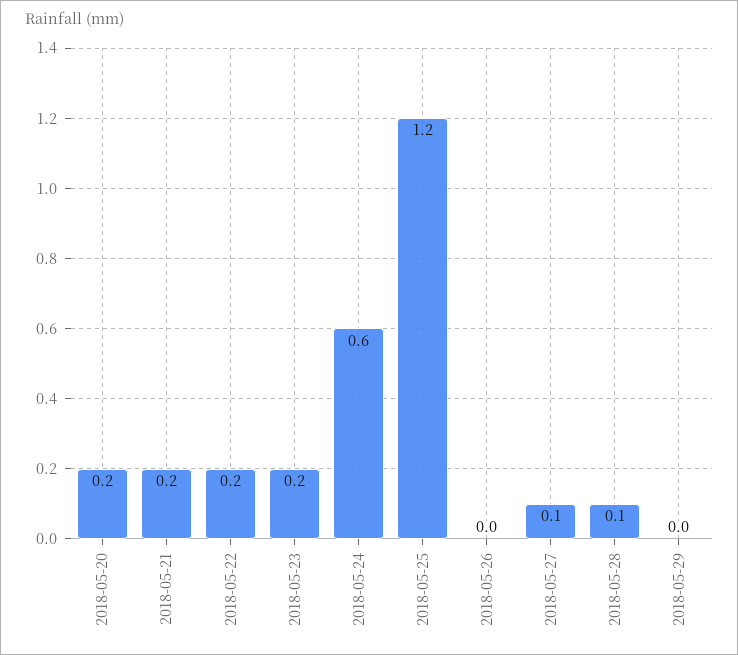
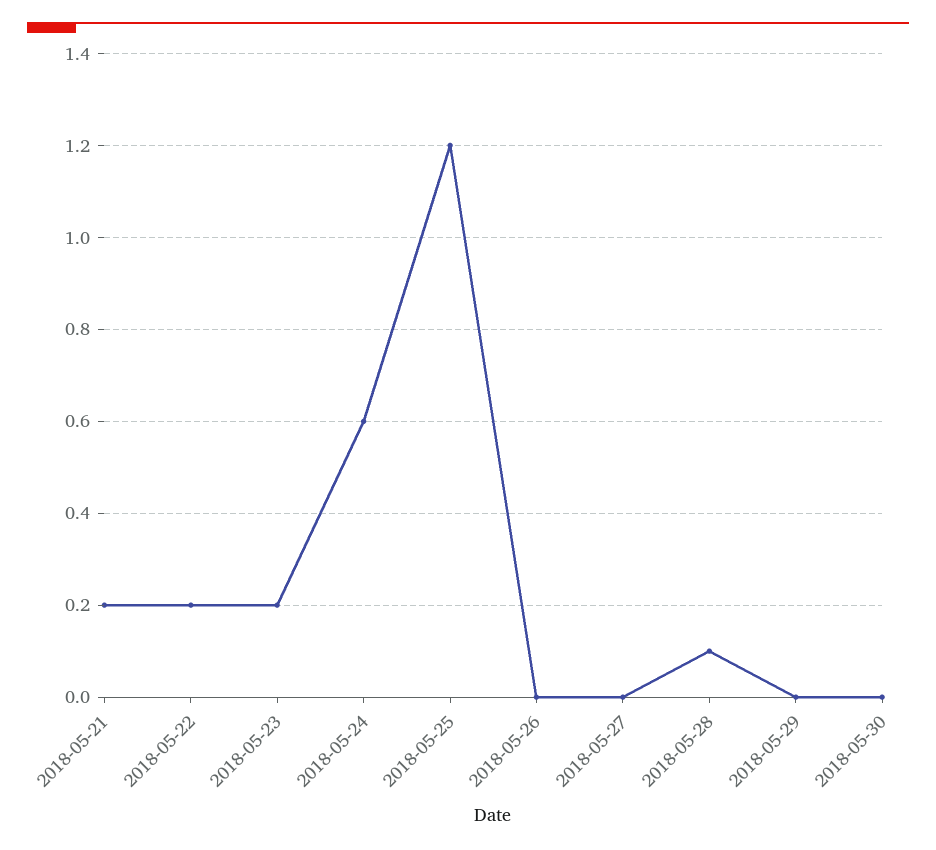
2018-05-20: 0.2 -> none
2018-05-27: 0.1 -> 0
2018-05-30: none -> 0

